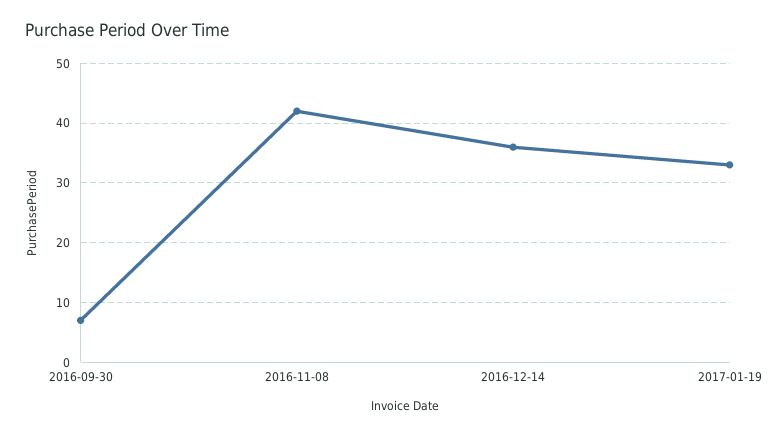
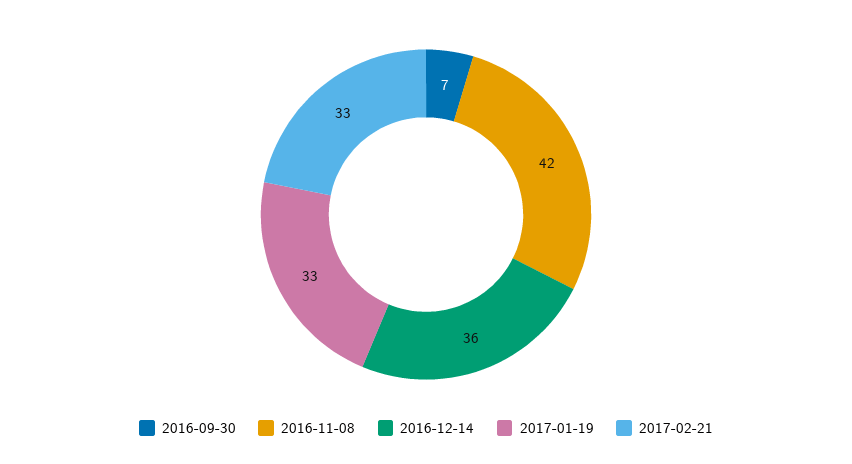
2017-02-21: none -> 33

